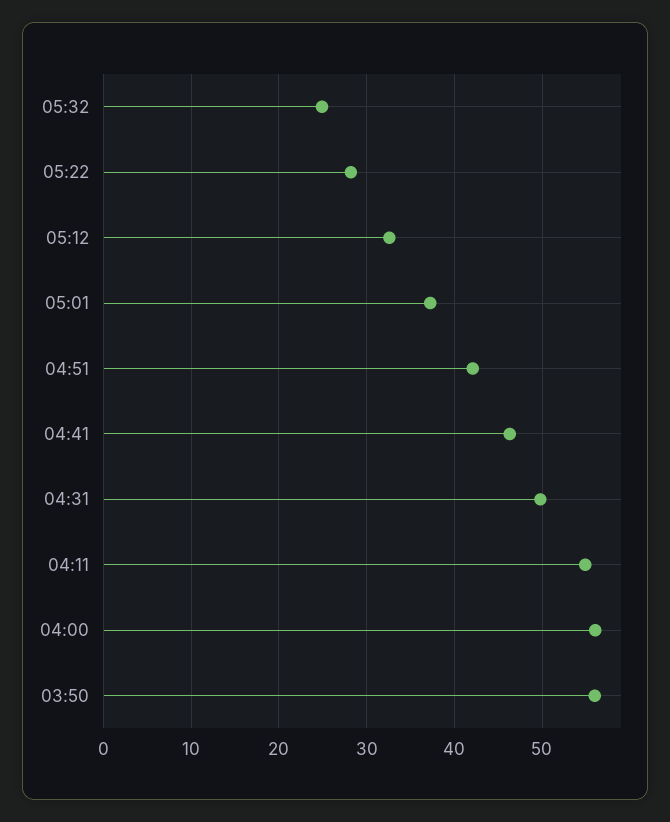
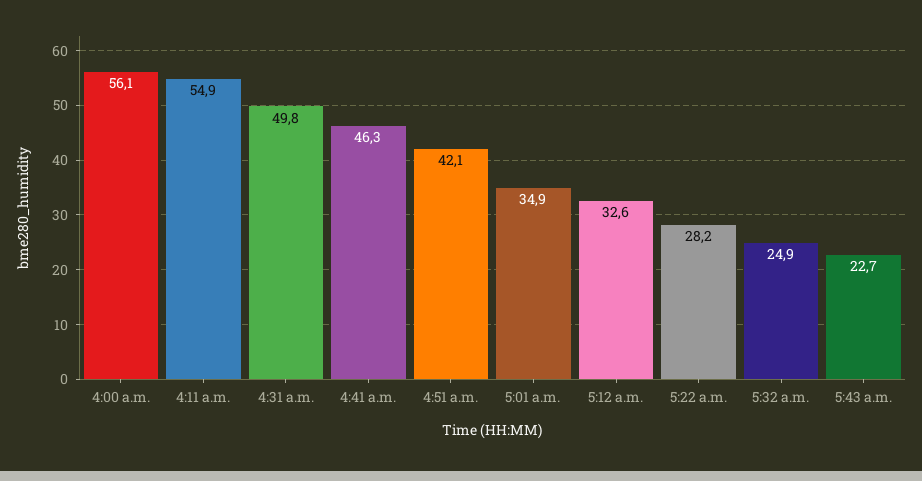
05:01: 37 -> 34.9
03:50: 56 -> none
5:43 a.m.: none -> 22.7

